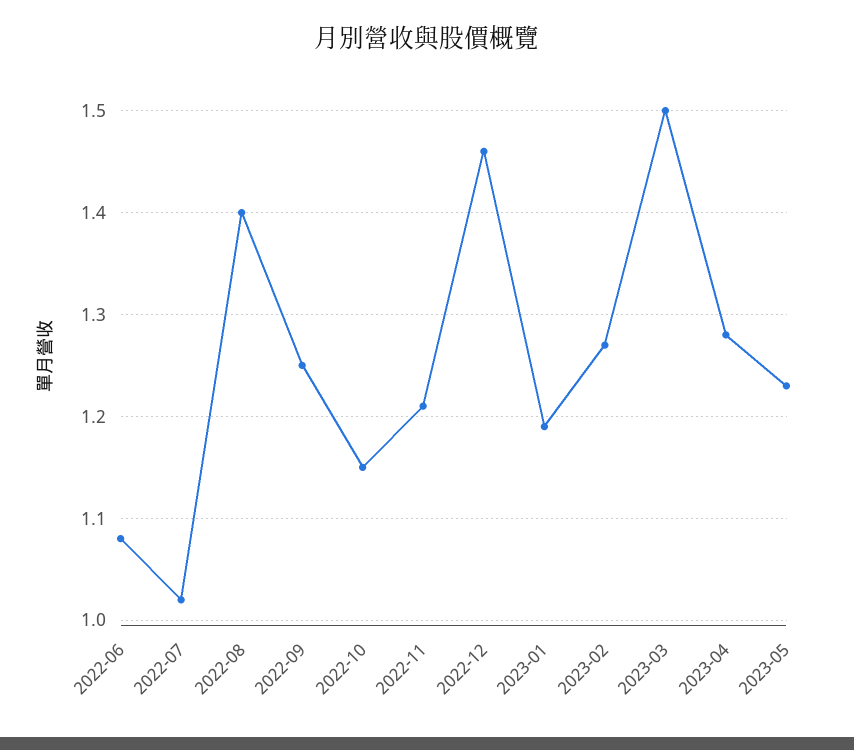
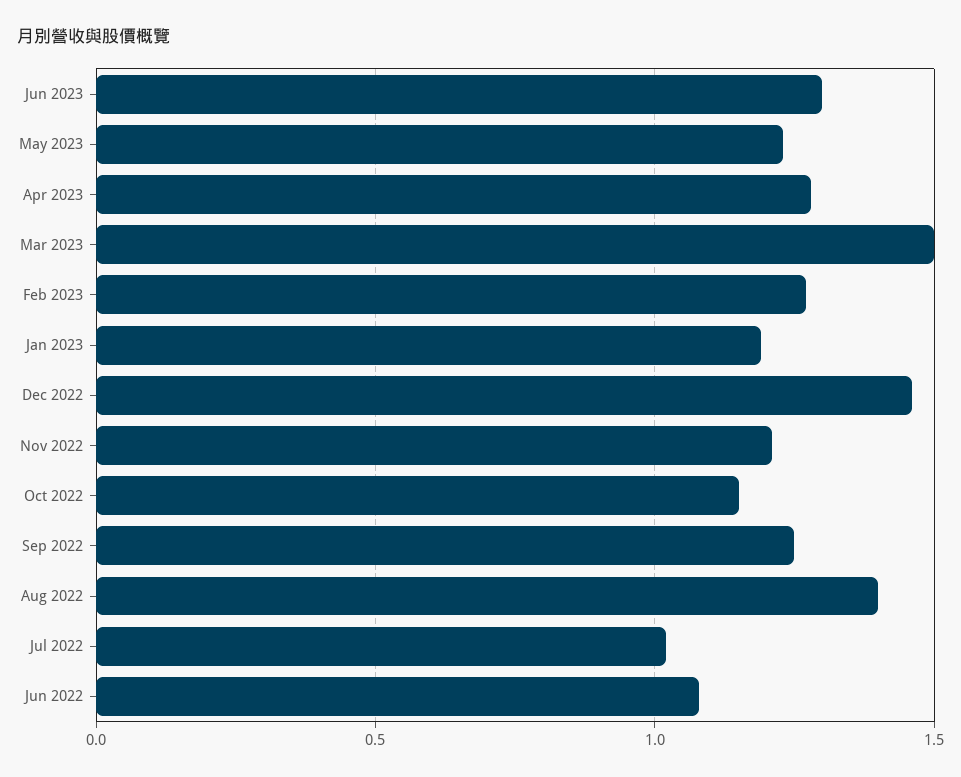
Jun 2023: none -> 1.3

